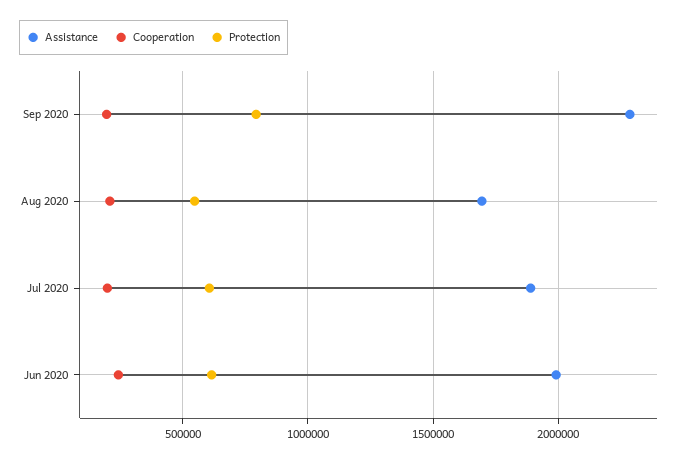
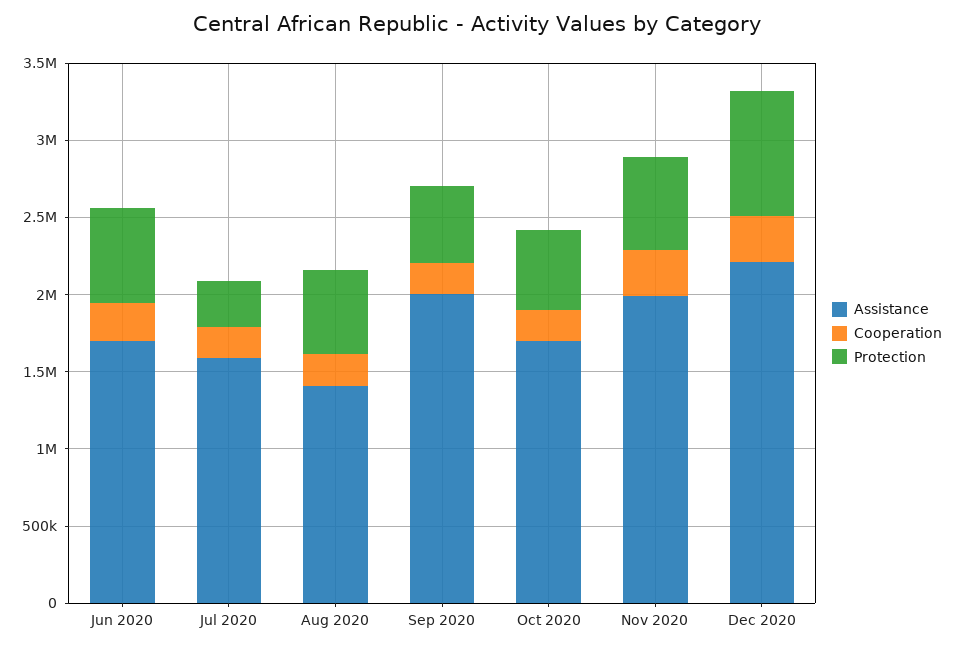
Assistance, Sep 2020: 2300000 -> 2000000
Protection, Sep 2020: 800000 -> 500000
Assistance, Aug 2020: 1700000 -> 1400000
Assistance, Jul 2020: 1900000 -> 1600000
Protection, Jul 2020: 600000 -> 300000
Assistance, Jun 2020: 2000000 -> 1700000
Assistance, Oct 2020: none -> 1700000
Cooperation, Oct 2020: none -> 200000
Protection, Oct 2020: none -> 500000
Assistance, Nov 2020: none -> 2000000
Cooperation, Nov 2020: none -> 300000
Protection, Nov 2020: none -> 600000
Assistance, Dec 2020: none -> 2200000
Cooperation, Dec 2020: none -> 300000
Protection, Dec 2020: none -> 800000

